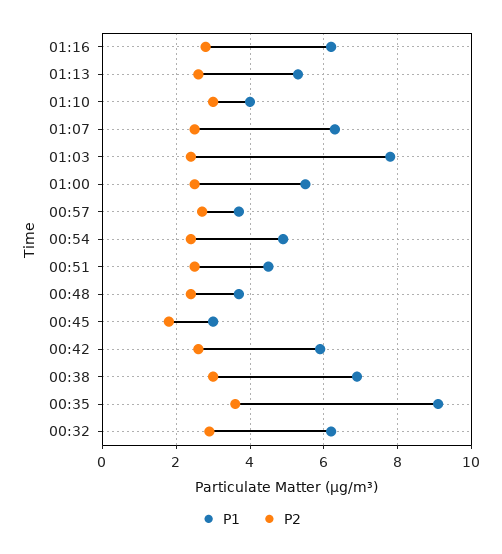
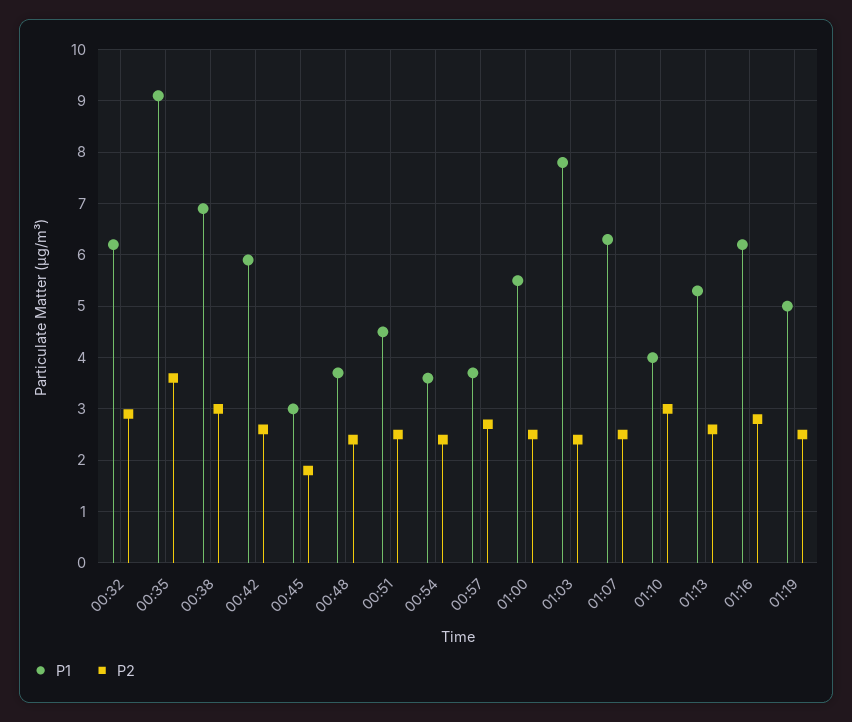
P1, 00:54: 5 -> 3.5
P1, 01:19: none -> 5
P2, 01:19: none -> 2.5

